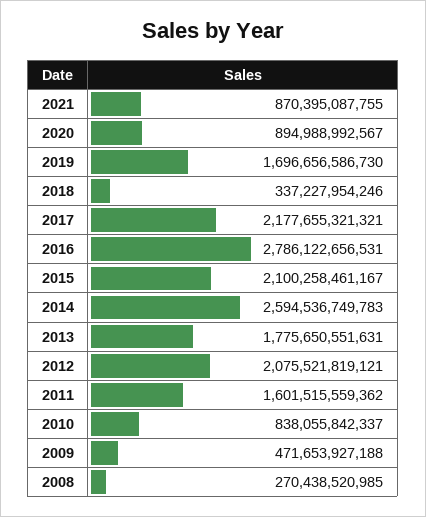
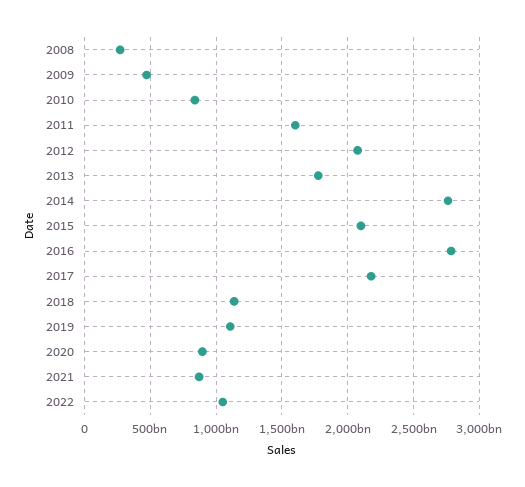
2019: 1696656586730 -> 1100000000000
2018: 337227954246 -> 1150000000000
2014: 2594536749783 -> 2750000000000
2022: none -> 1050000000000

